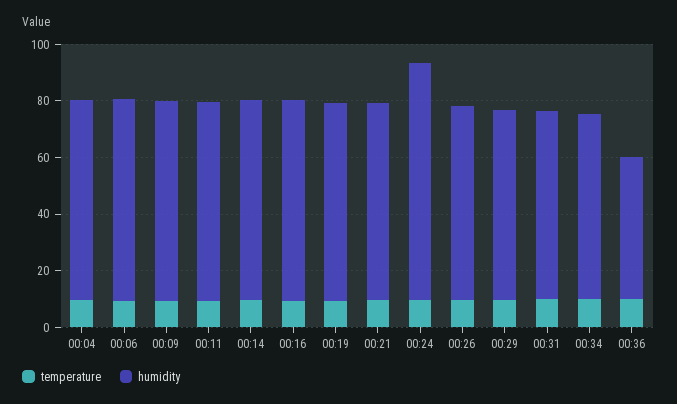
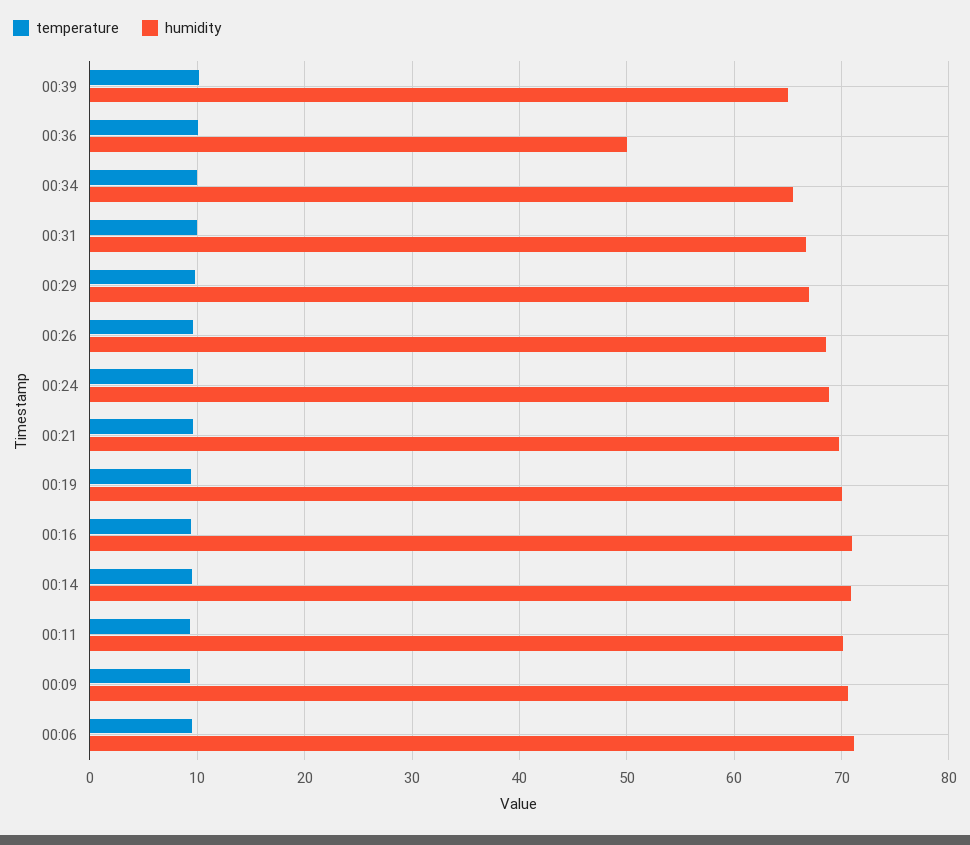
temperature, 00:04: 10 -> none
humidity, 00:04: 70 -> none
humidity, 00:24: 85 -> 69
temperature, 00:39: none -> 10
humidity, 00:39: none -> 65

